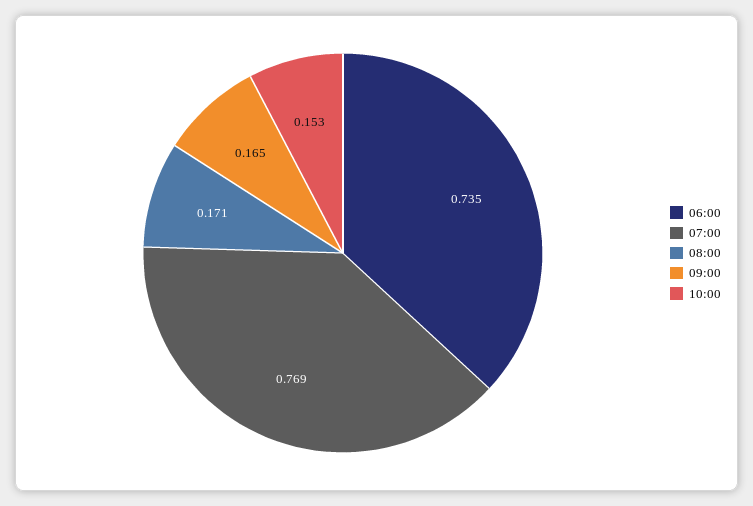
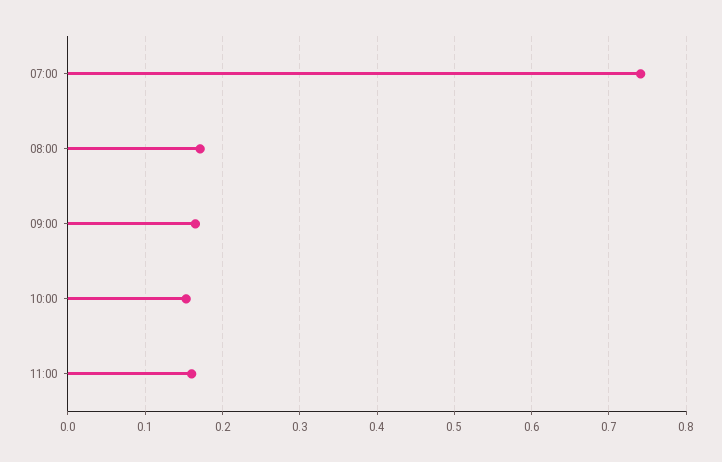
06:00: 0.735 -> none
07:00: 0.769 -> 0.74
11:00: none -> 0.16

